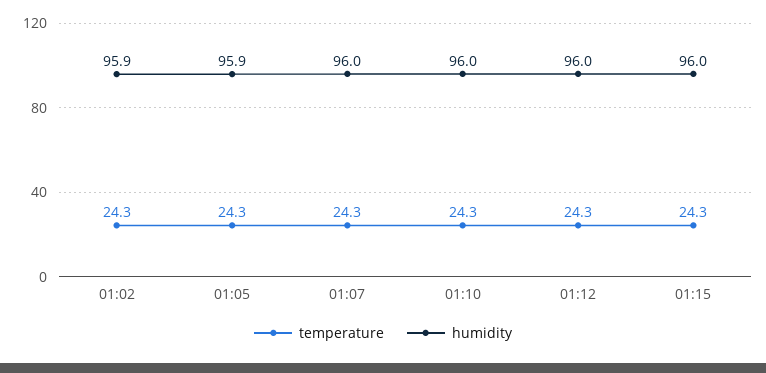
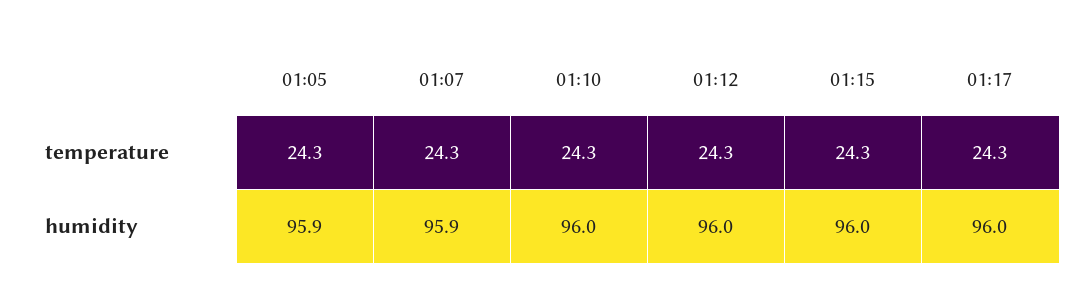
temperature, 01:02: 24.3 -> none
humidity, 01:02: 95.9 -> none
humidity, 01:07: 96 -> 95.9
temperature, 01:17: none -> 24.3
humidity, 01:17: none -> 96

